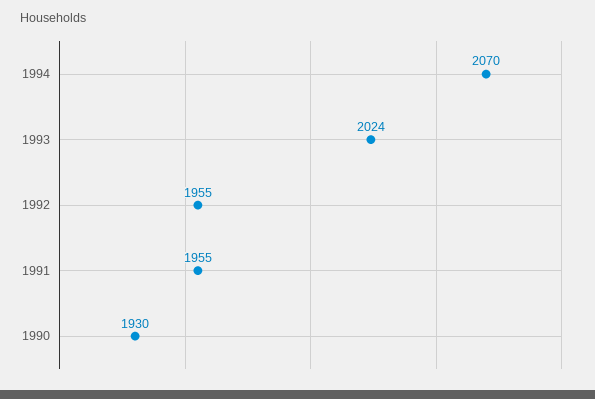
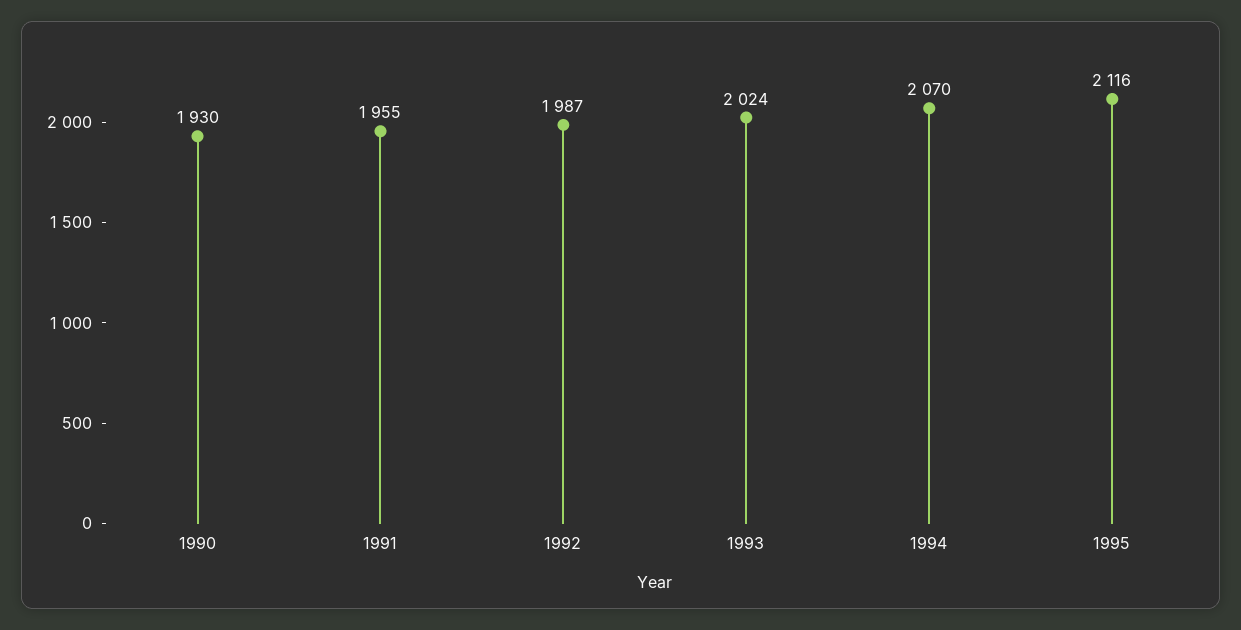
1992: 1955 -> 1987
1995: none -> 2116

